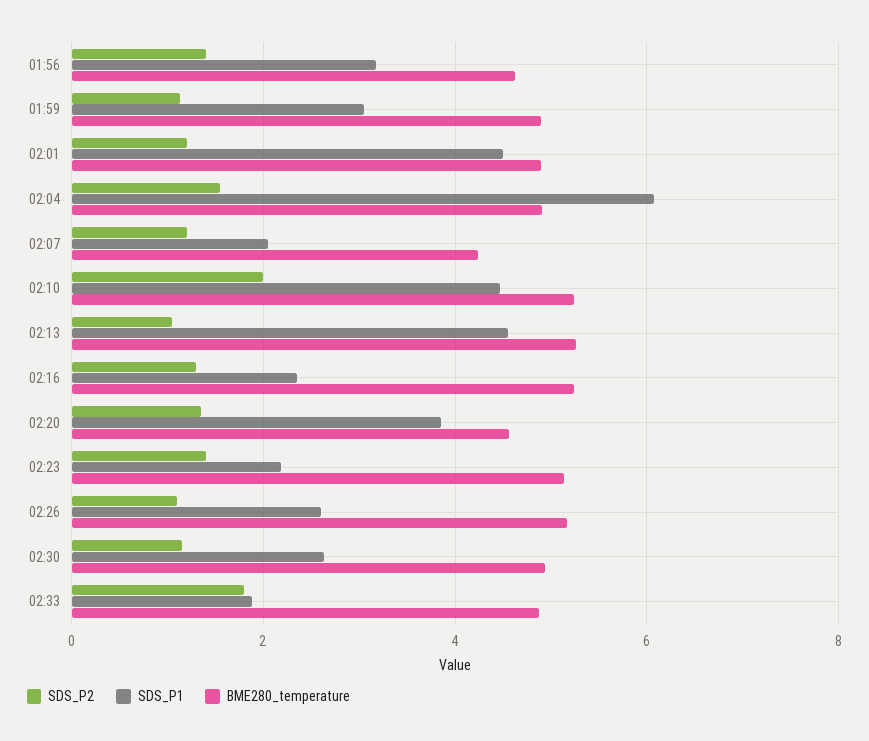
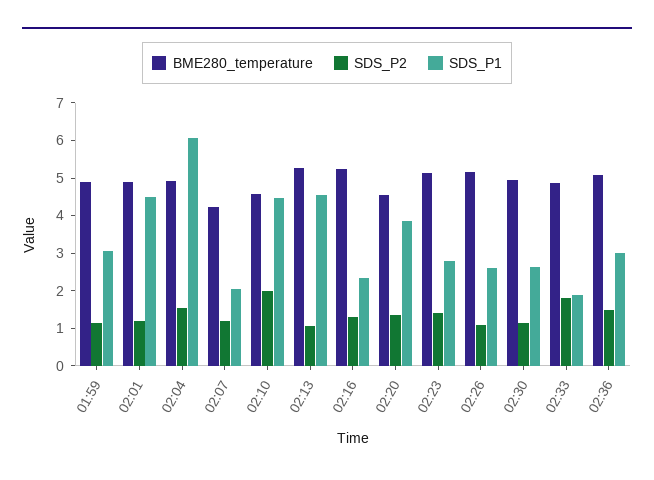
SDS_P2, 01:56: 1.4 -> none
SDS_P1, 01:56: 3.2 -> none
BME280_temperature, 01:56: 4.6 -> none
BME280_temperature, 02:10: 5.2 -> 4.5
SDS_P1, 02:23: 2.2 -> 2.75
BME280_temperature, 02:36: none -> 5
SDS_P2, 02:36: none -> 1.5
SDS_P1, 02:36: none -> 3

